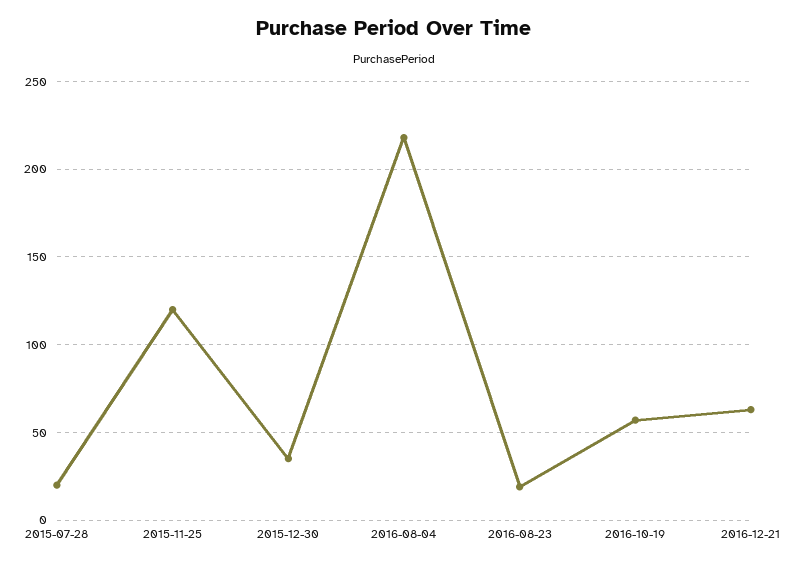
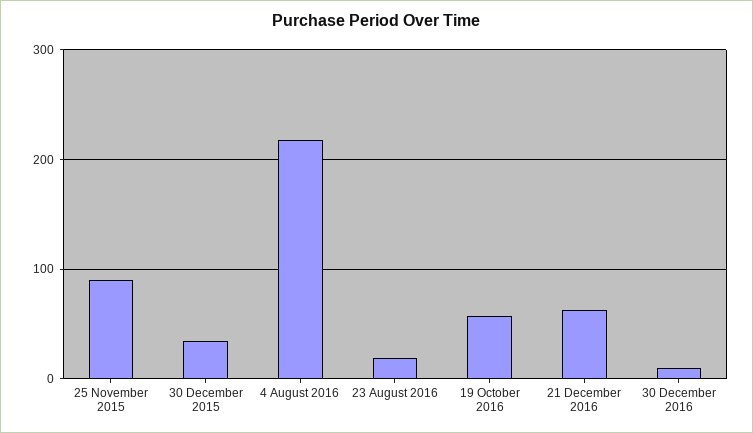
2015-07-28: 20 -> none
2015-11-25: 120 -> 90
30 December 2016: none -> 10

